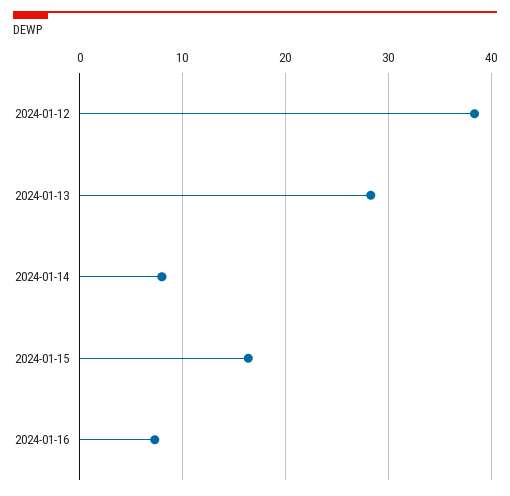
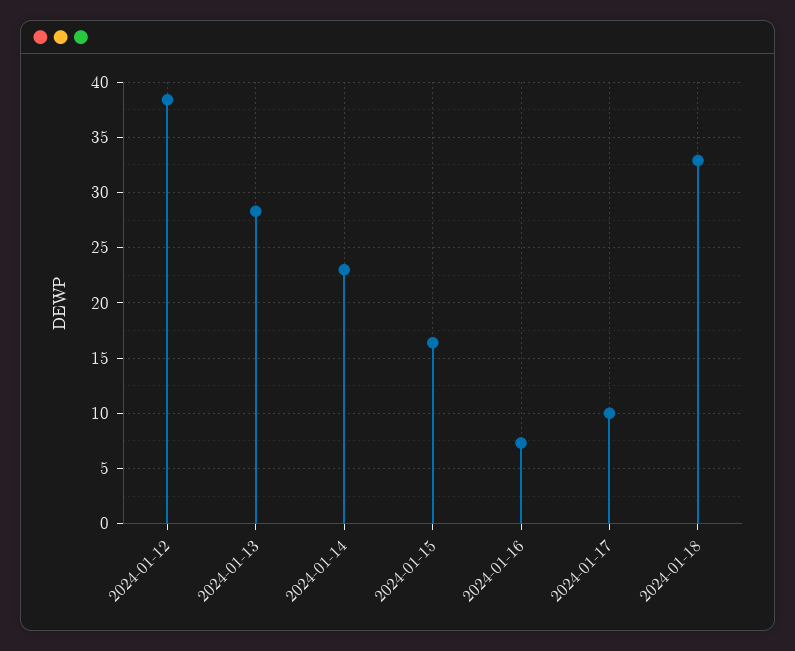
2024-01-14: 8 -> 23
2024-01-17: none -> 10
2024-01-18: none -> 33

